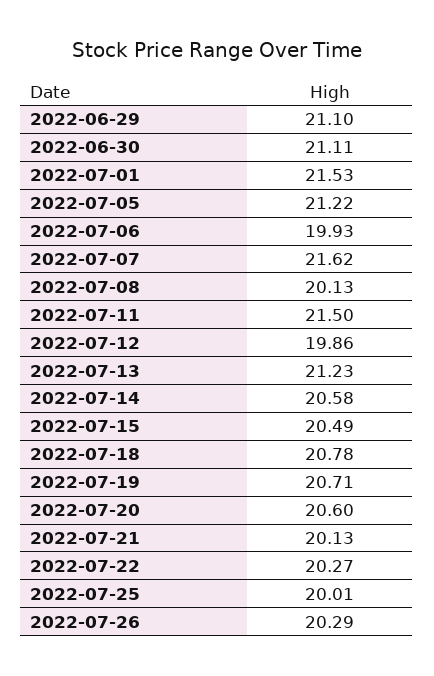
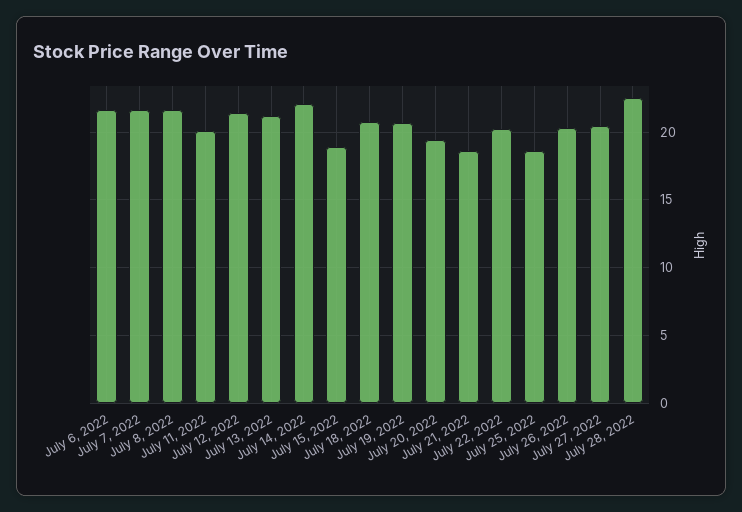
2022-06-29: 21.1 -> none
2022-06-30: 21.11 -> none
2022-07-01: 21.53 -> none
2022-07-05: 21.22 -> none
2022-07-06: 19.93 -> 21.5
2022-07-08: 20.13 -> 21.5
2022-07-11: 21.5 -> 20
2022-07-12: 19.86 -> 21.5
2022-07-14: 20.58 -> 22
2022-07-15: 20.49 -> 19
2022-07-20: 20.6 -> 19.5
2022-07-21: 20.13 -> 18.5
2022-07-25: 20.01 -> 18.5
July 27, 2022: none -> 20.5
July 28, 2022: none -> 22.5

